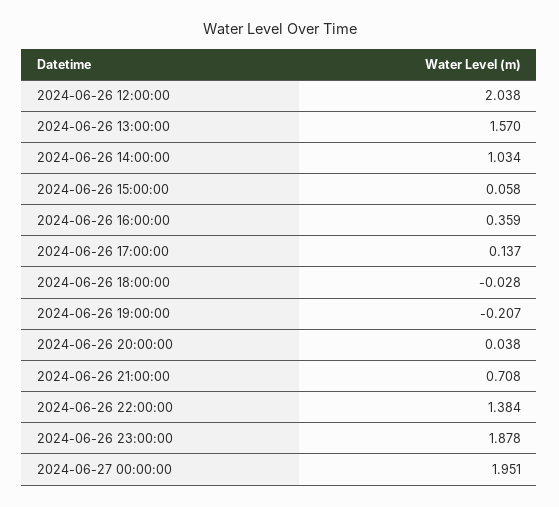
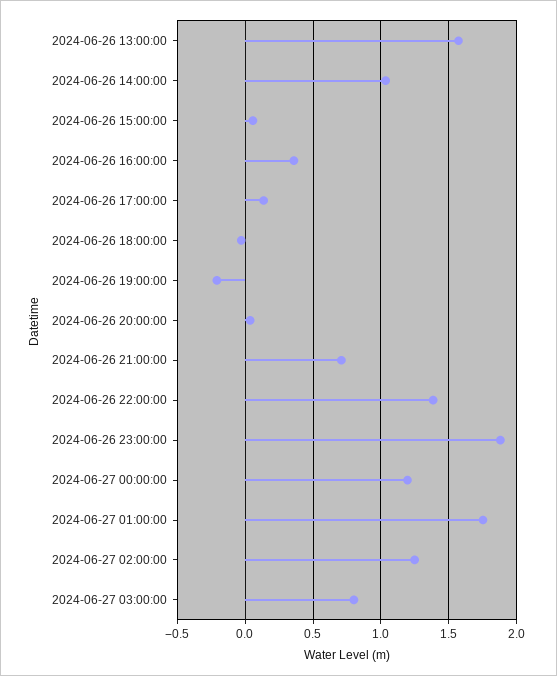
2024-06-26 12:00:00: 2.038 -> none
2024-06-27 00:00:00: 1.951 -> 1.2
2024-06-27 01:00:00: none -> 1.75
2024-06-27 02:00:00: none -> 1.25
2024-06-27 03:00:00: none -> 0.8

